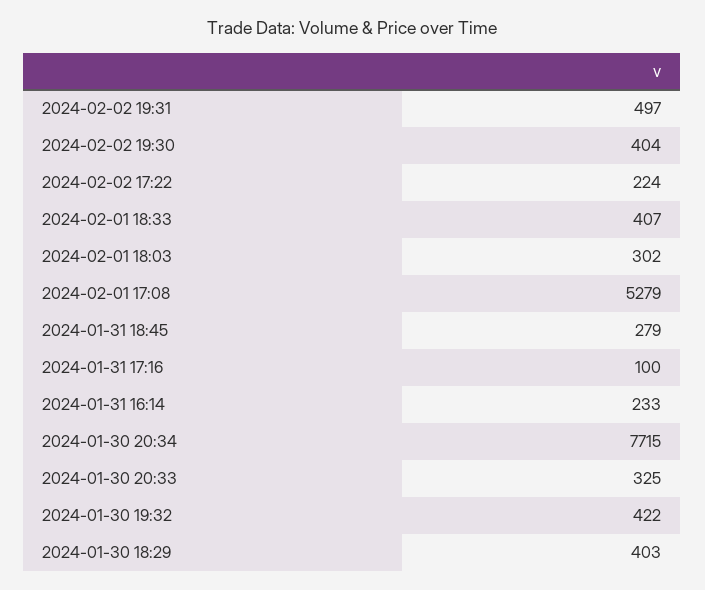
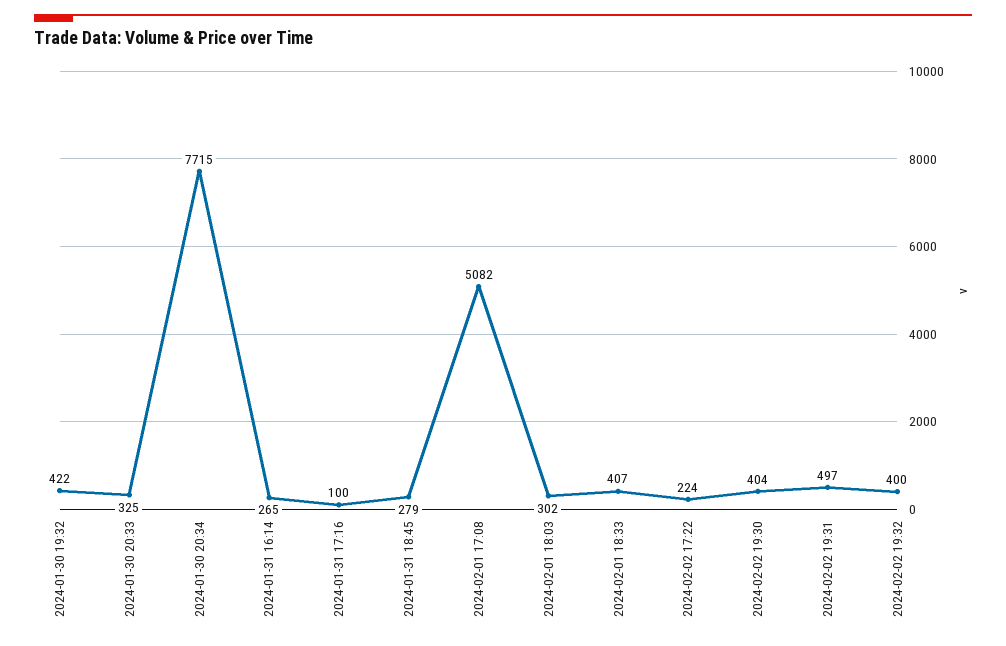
2024-02-01 17:08: 5279 -> 5082
2024-01-31 16:14: 233 -> 265
2024-01-30 18:29: 403 -> none
2024-02-02 19:32: none -> 400

